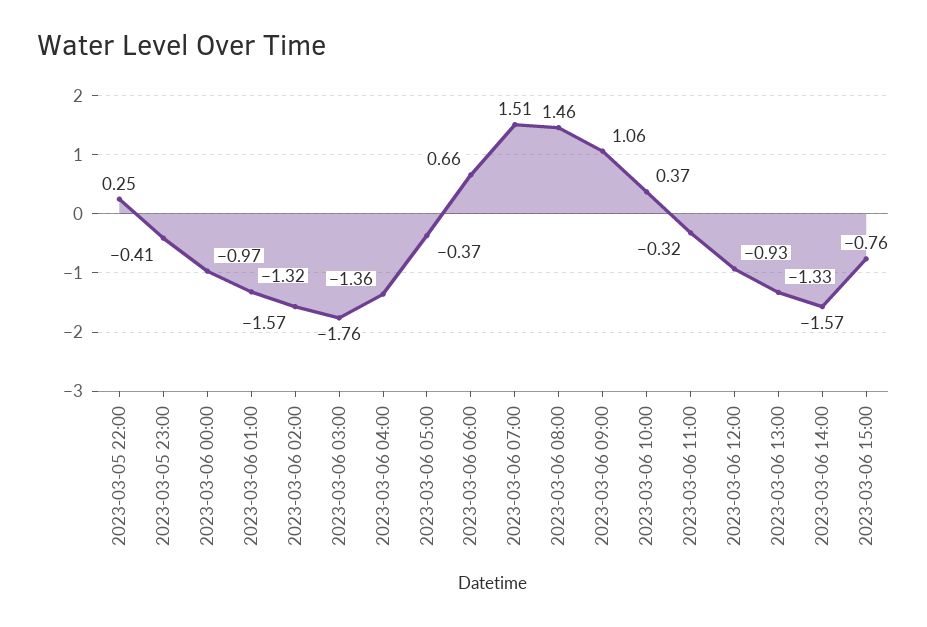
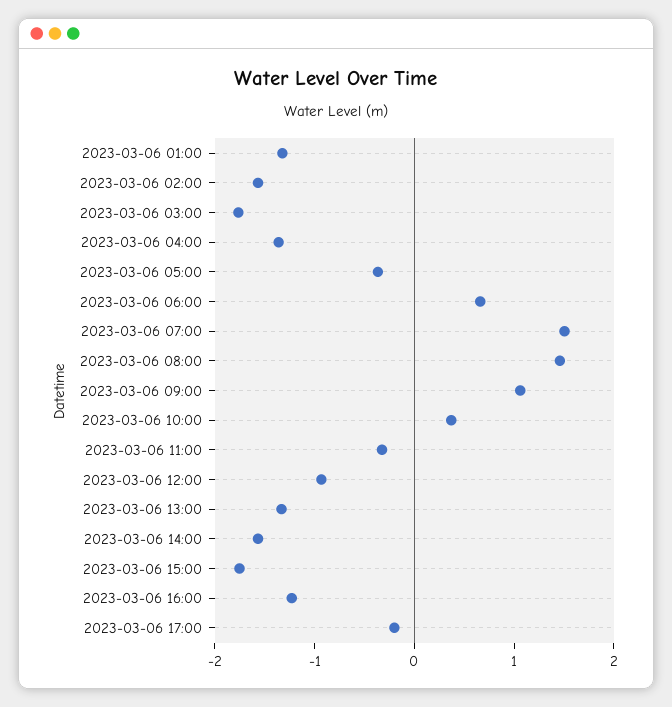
2023-03-05 22:00: 0.25 -> none
2023-03-05 23:00: -0.41 -> none
2023-03-06 00:00: -0.97 -> none
2023-03-06 15:00: -0.76 -> -1.8
2023-03-06 16:00: none -> -1.2
2023-03-06 17:00: none -> -0.2

